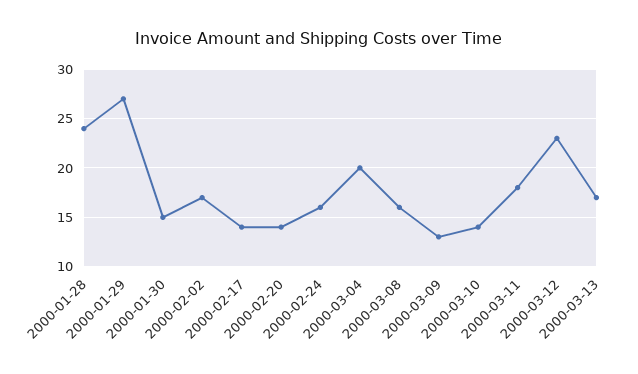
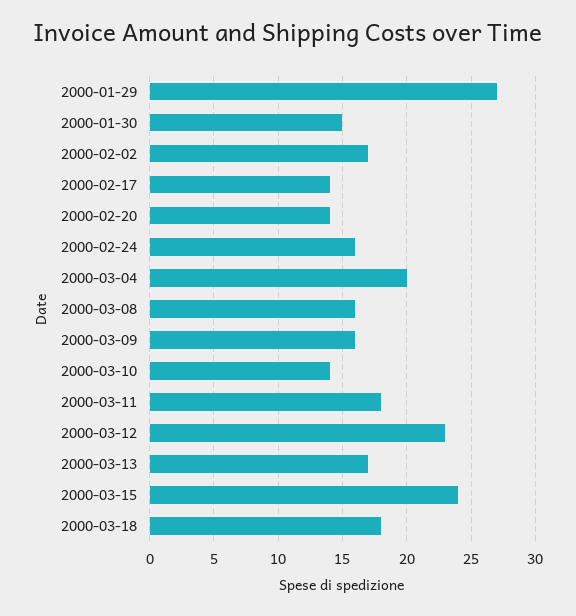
2000-01-28: 24 -> none
2000-03-09: 13 -> 16
2000-03-15: none -> 24
2000-03-18: none -> 18

